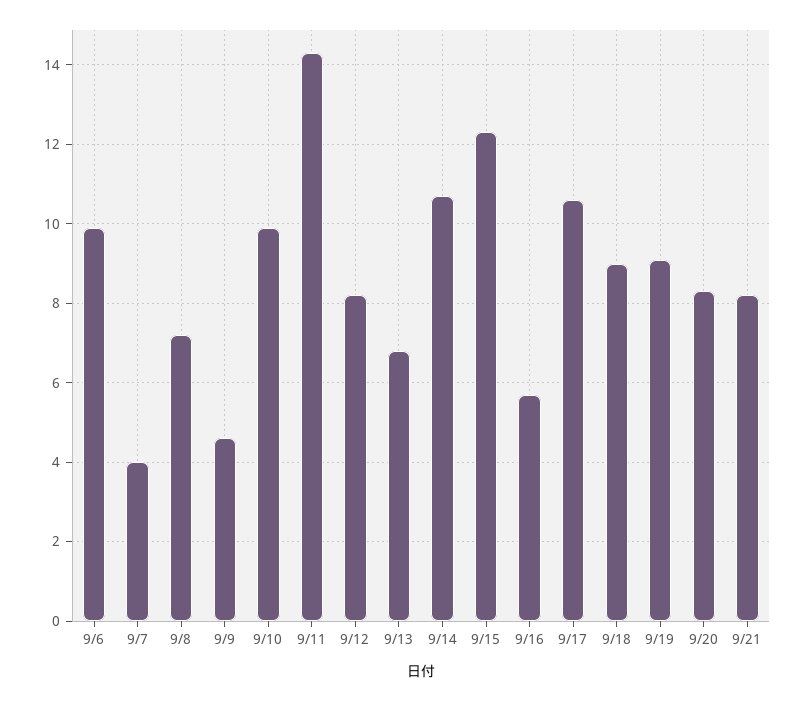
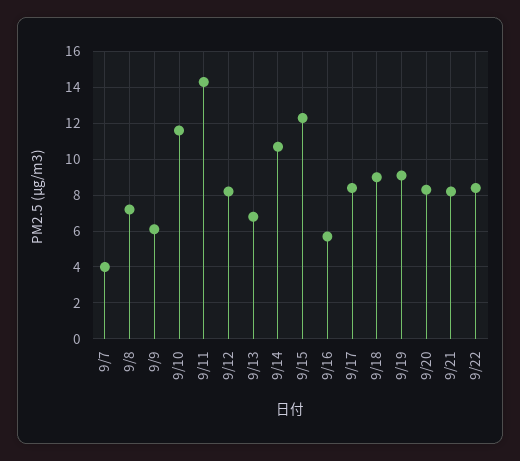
9/6: 10 -> none
9/9: 4.5 -> 6
9/10: 10 -> 11.5
9/17: 10.5 -> 8.5
9/22: none -> 8.5

